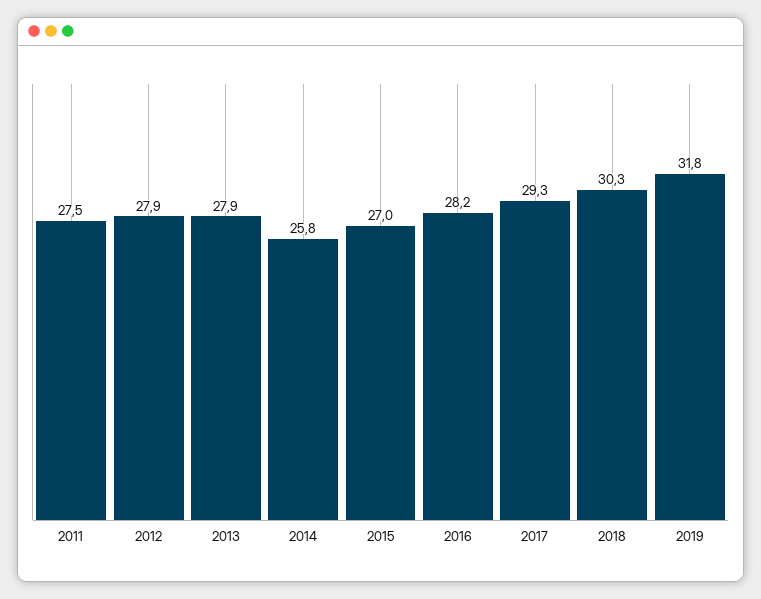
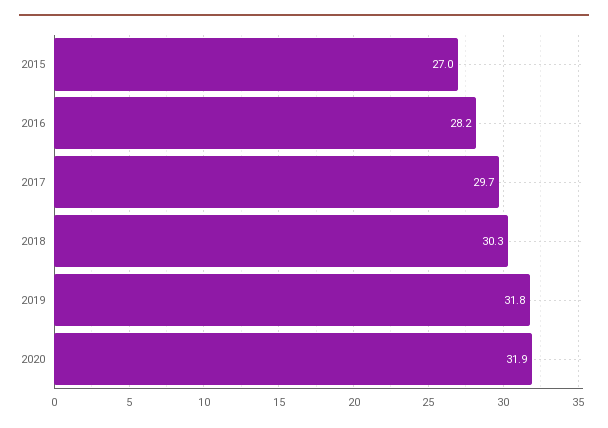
2011: 27.5 -> none
2012: 27.9 -> none
2013: 27.9 -> none
2014: 25.8 -> none
2017: 29.3 -> 29.7
2020: none -> 31.9

